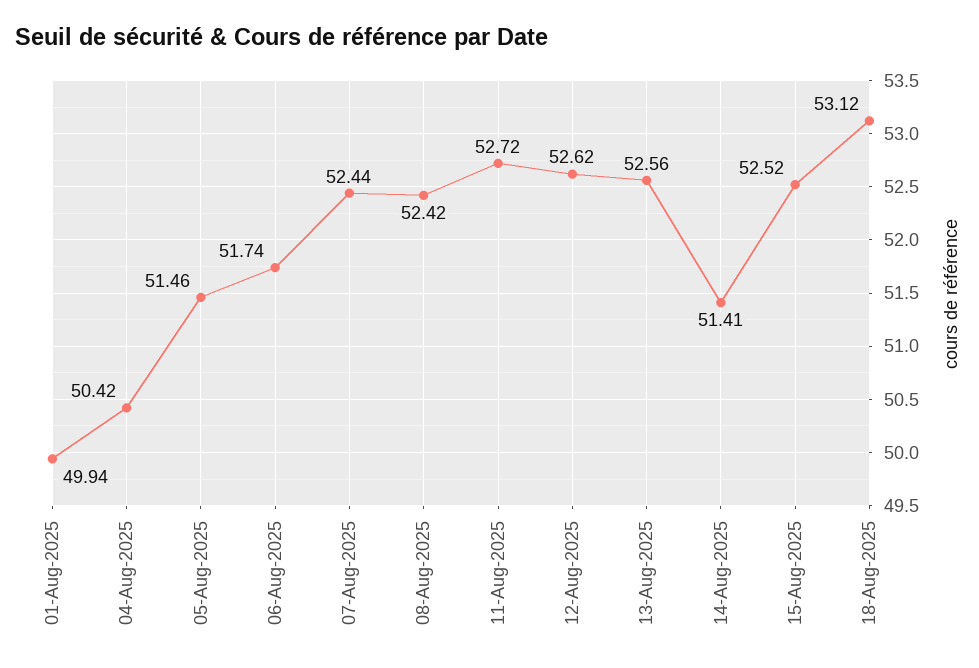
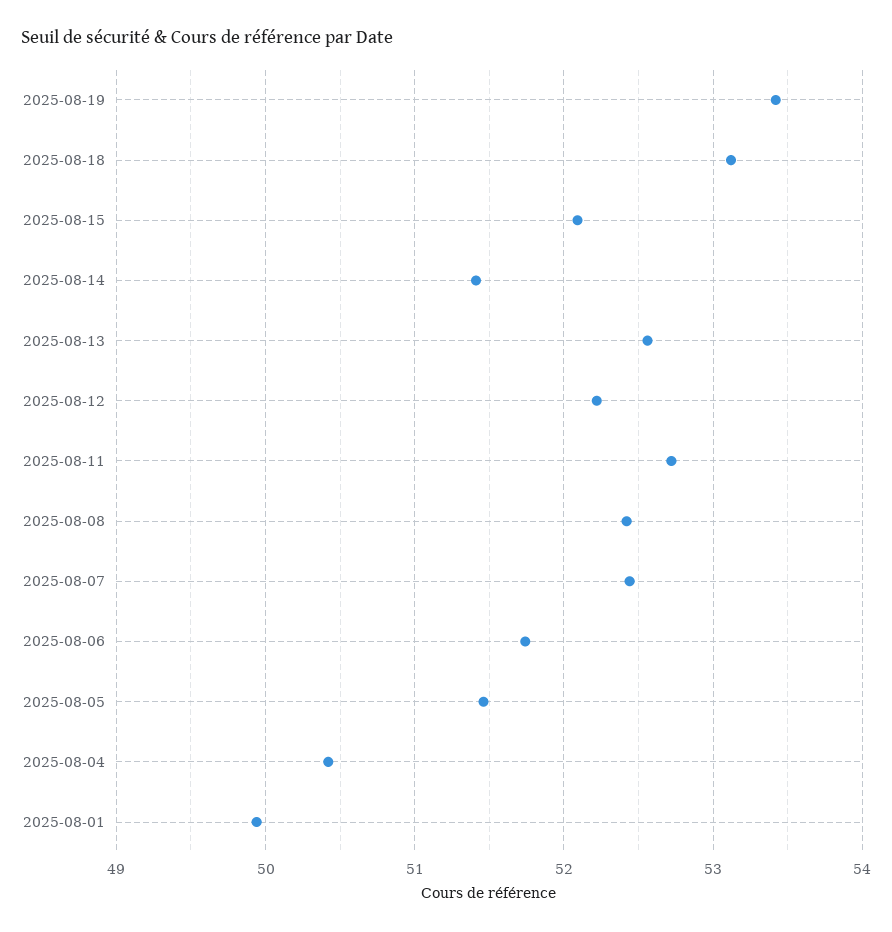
12-Aug-2025: 52.62 -> 52.2
15-Aug-2025: 52.52 -> 52.1
2025-08-19: none -> 53.4

